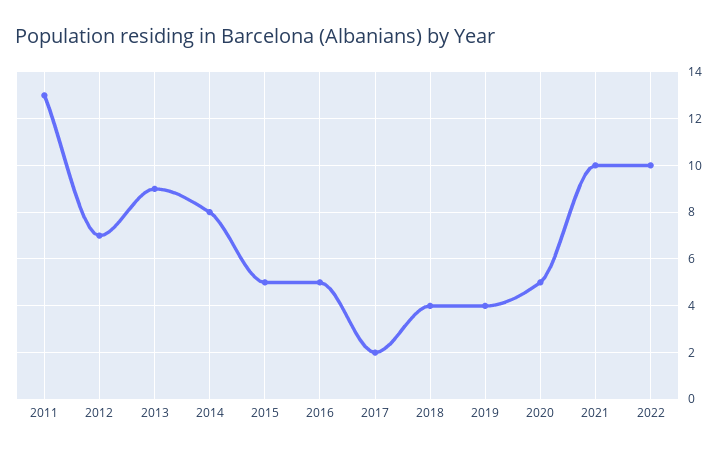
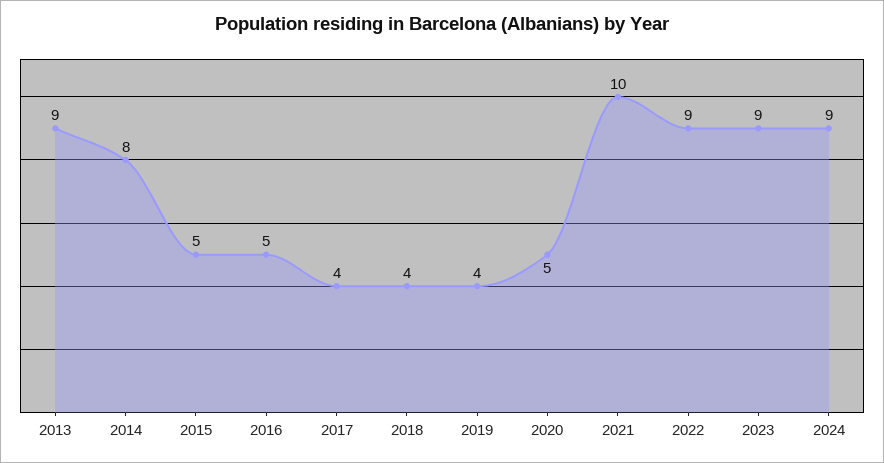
2011: 13 -> none
2012: 7 -> none
2017: 2 -> 4
2022: 10 -> 9
2023: none -> 9
2024: none -> 9

